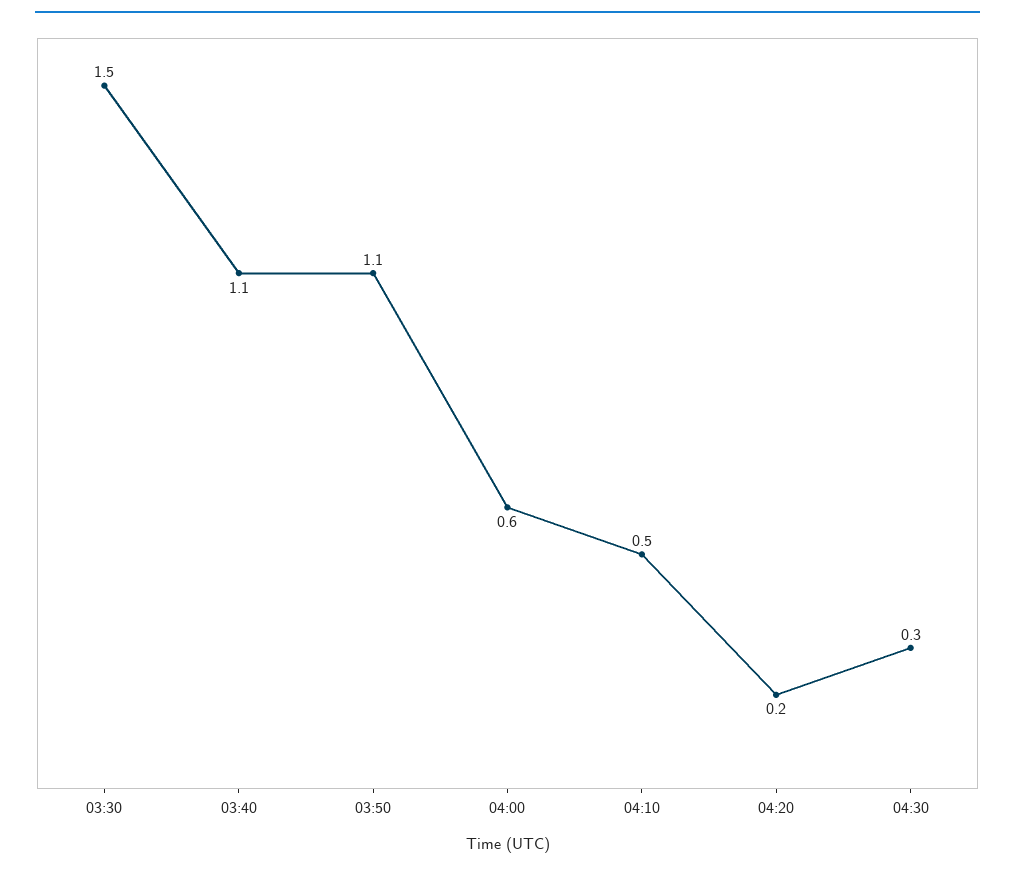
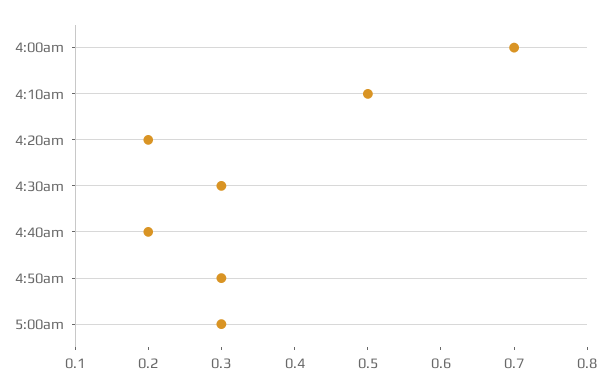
03:30: 1.5 -> none
03:40: 1.1 -> none
03:50: 1.1 -> none
04:00: 0.6 -> 0.7
4:40am: none -> 0.2
4:50am: none -> 0.3
5:00am: none -> 0.3

